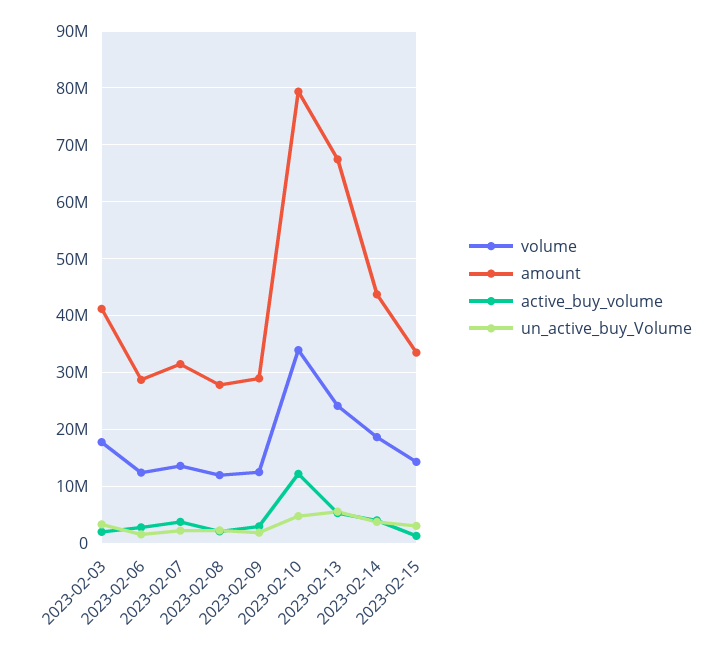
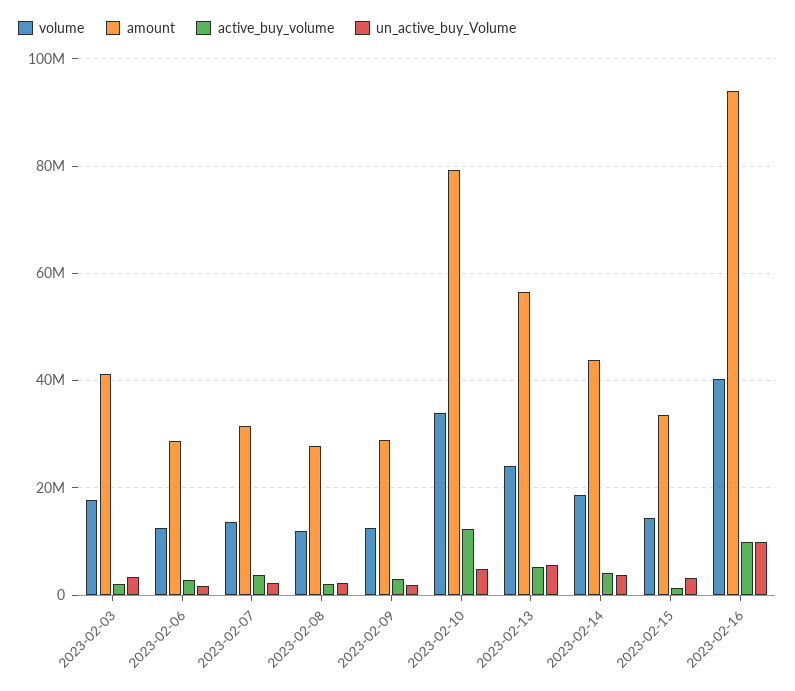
amount, 2023-02-13: 68000000 -> 56000000
volume, 2023-02-16: none -> 40000000
amount, 2023-02-16: none -> 94000000
active_buy_volume, 2023-02-16: none -> 10000000
un_active_buy_Volume, 2023-02-16: none -> 10000000

